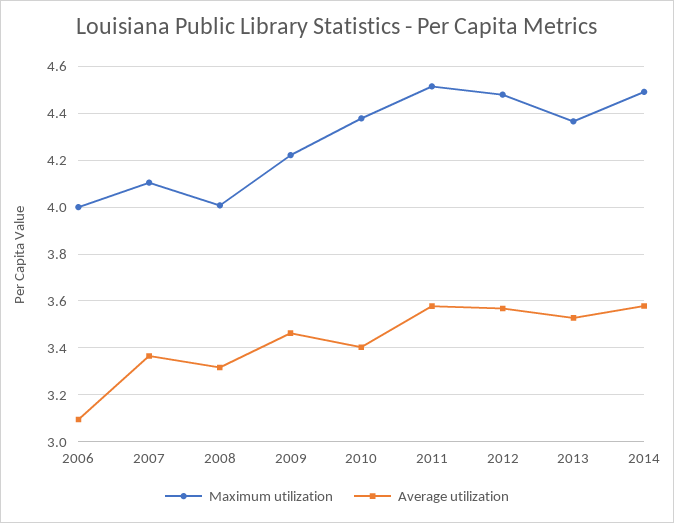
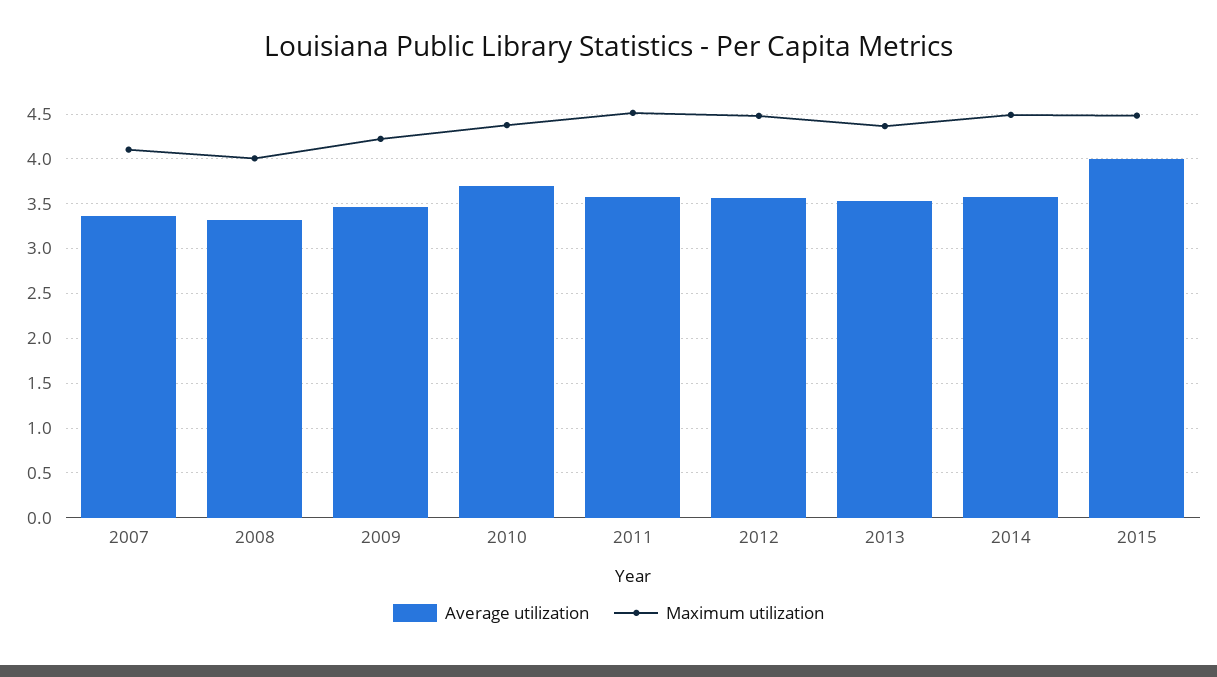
Maximum utilization, 2006: 4 -> none
Average utilization, 2006: 3.1 -> none
Average utilization, 2010: 3.4 -> 3.7
Average utilization, 2015: none -> 4
Maximum utilization, 2015: none -> 4.5

